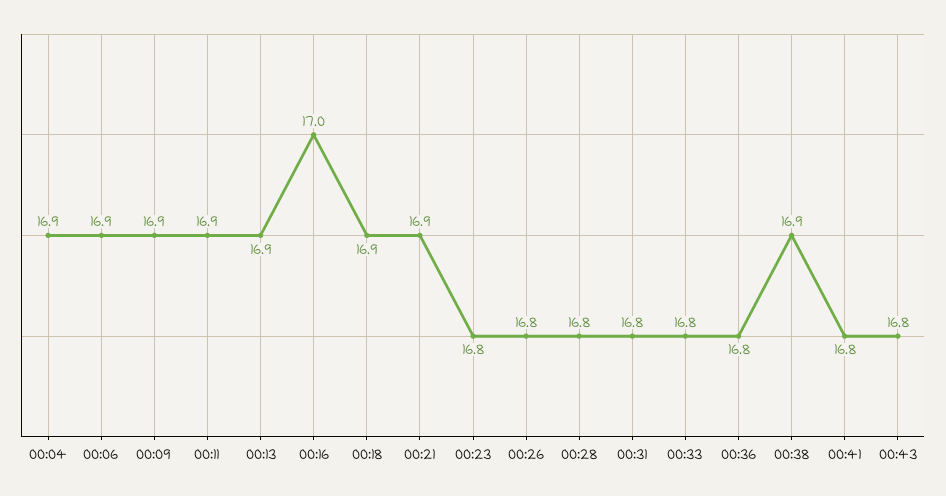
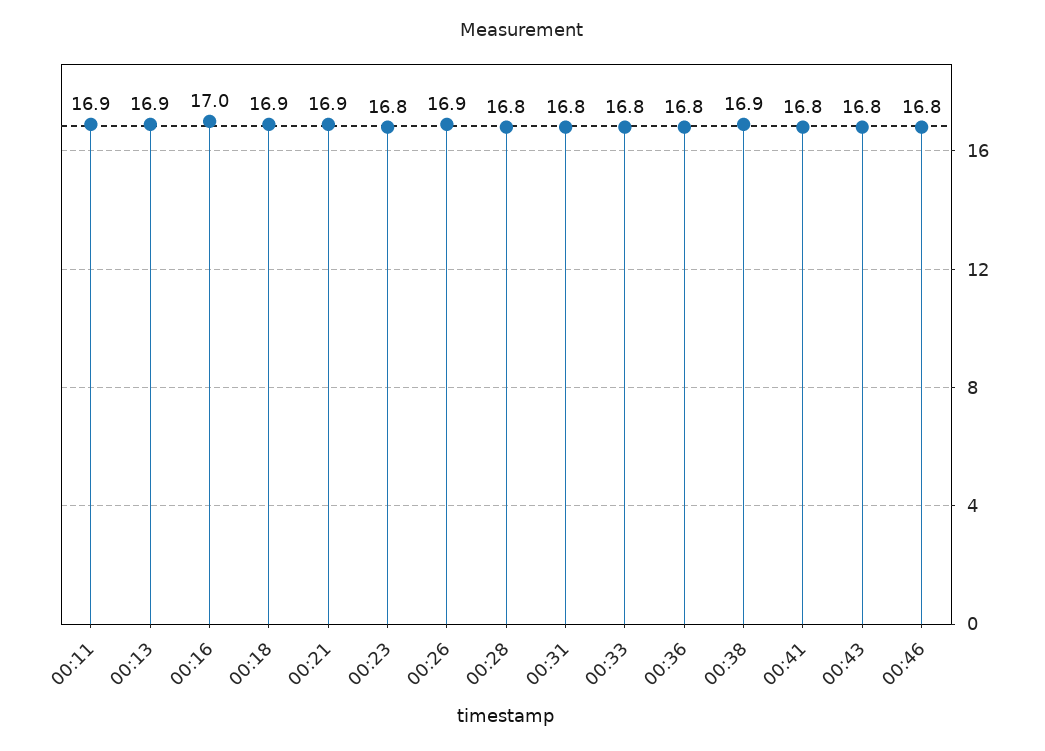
00:04: 16.9 -> none
00:06: 16.9 -> none
00:09: 16.9 -> none
00:26: 16.8 -> 16.9
00:46: none -> 16.8

